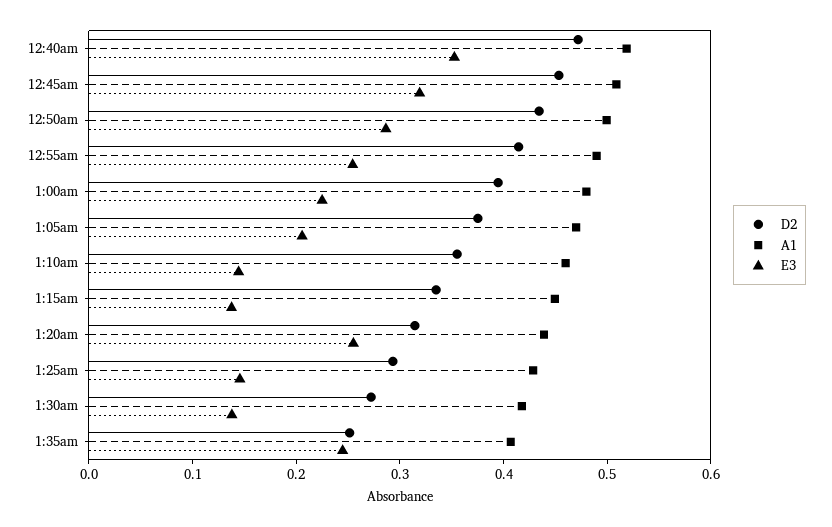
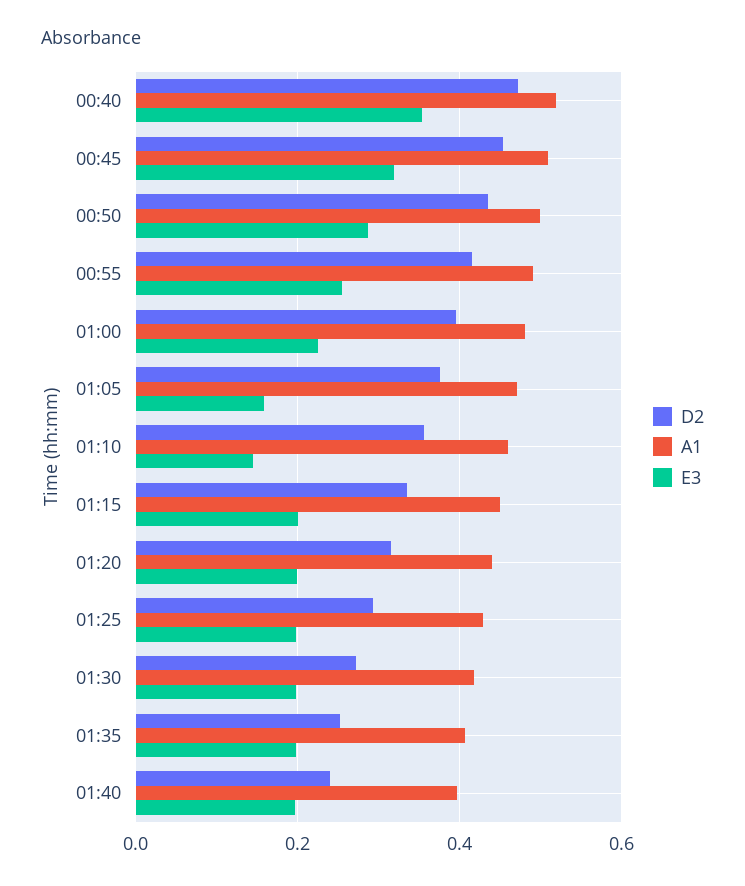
E3, 1:05am: 0.2 -> 0.16
E3, 1:15am: 0.14 -> 0.2
E3, 1:20am: 0.26 -> 0.2
E3, 1:25am: 0.14 -> 0.2
E3, 1:30am: 0.14 -> 0.2
E3, 1:35am: 0.24 -> 0.2
D2, 01:40: none -> 0.24
A1, 01:40: none -> 0.4
E3, 01:40: none -> 0.2

